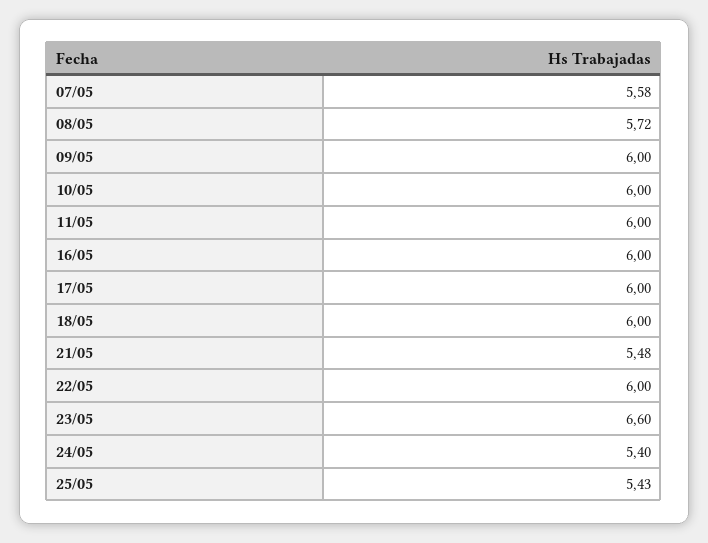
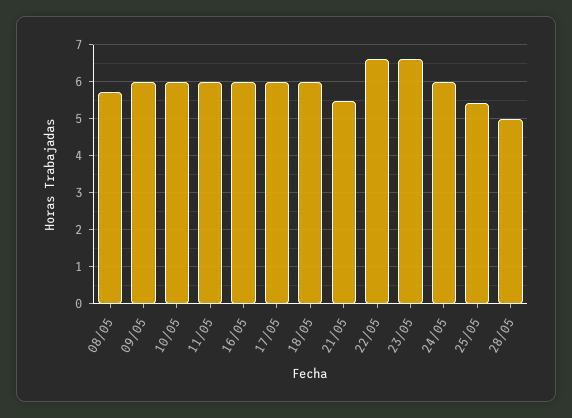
07/05: 5.58 -> none
22/05: 6 -> 6.6
24/05: 5.4 -> 6
28/05: none -> 5

